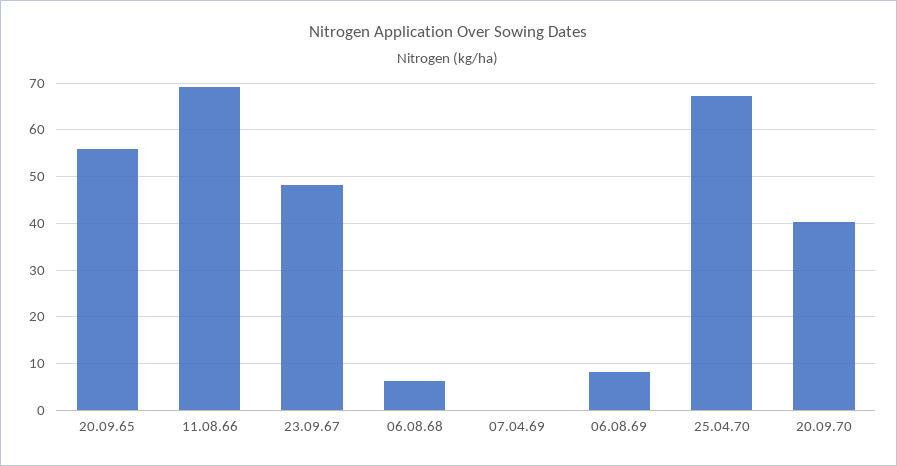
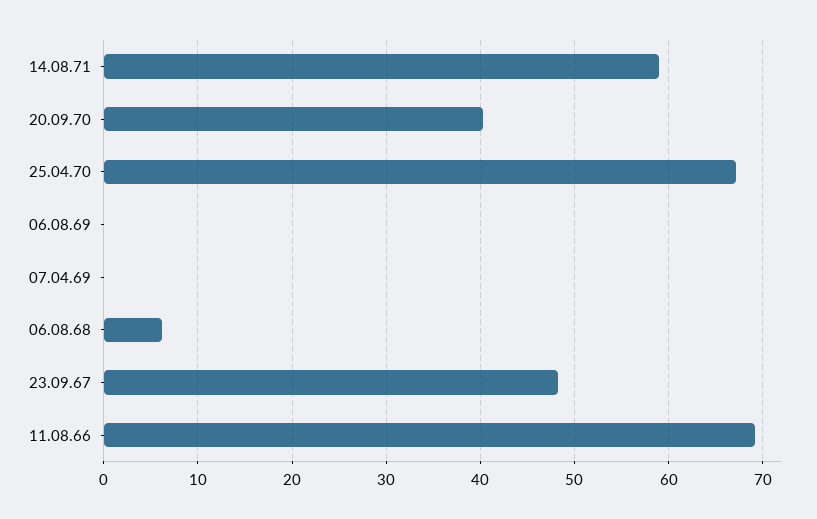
20.09.65: 56 -> none
06.08.69: 8 -> 0
14.08.71: none -> 59

